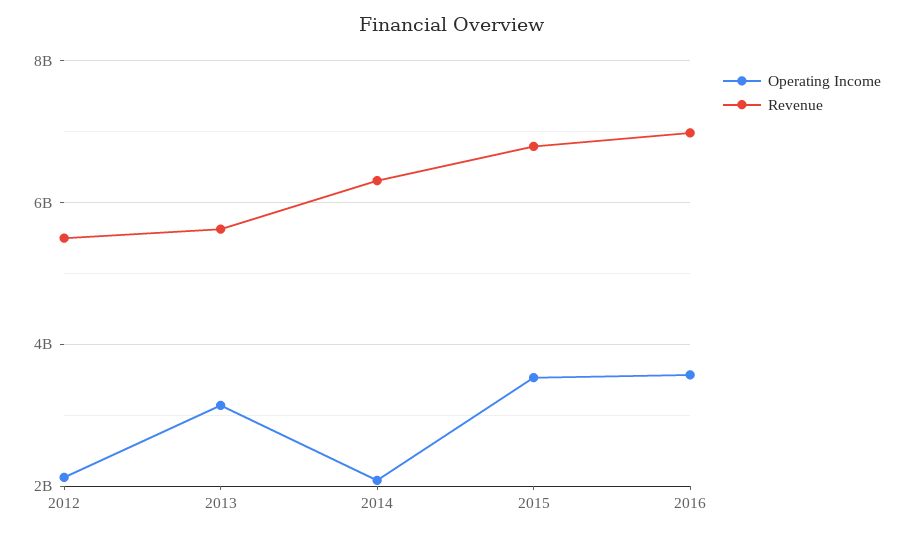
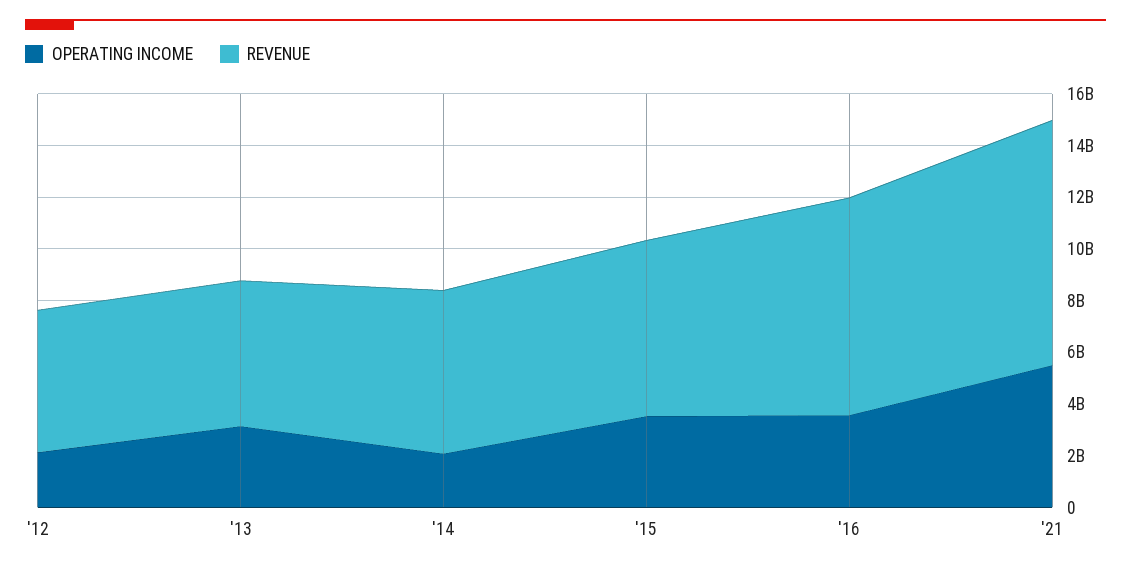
Revenue, 2016: 7000000000 -> 8500000000
Operating Income, '21: none -> 5500000000
Revenue, '21: none -> 9500000000

